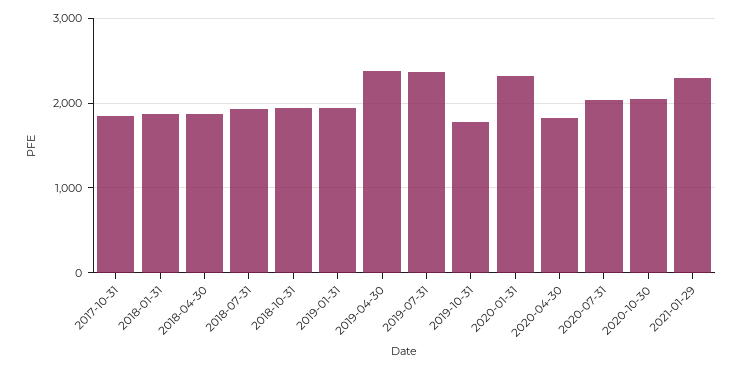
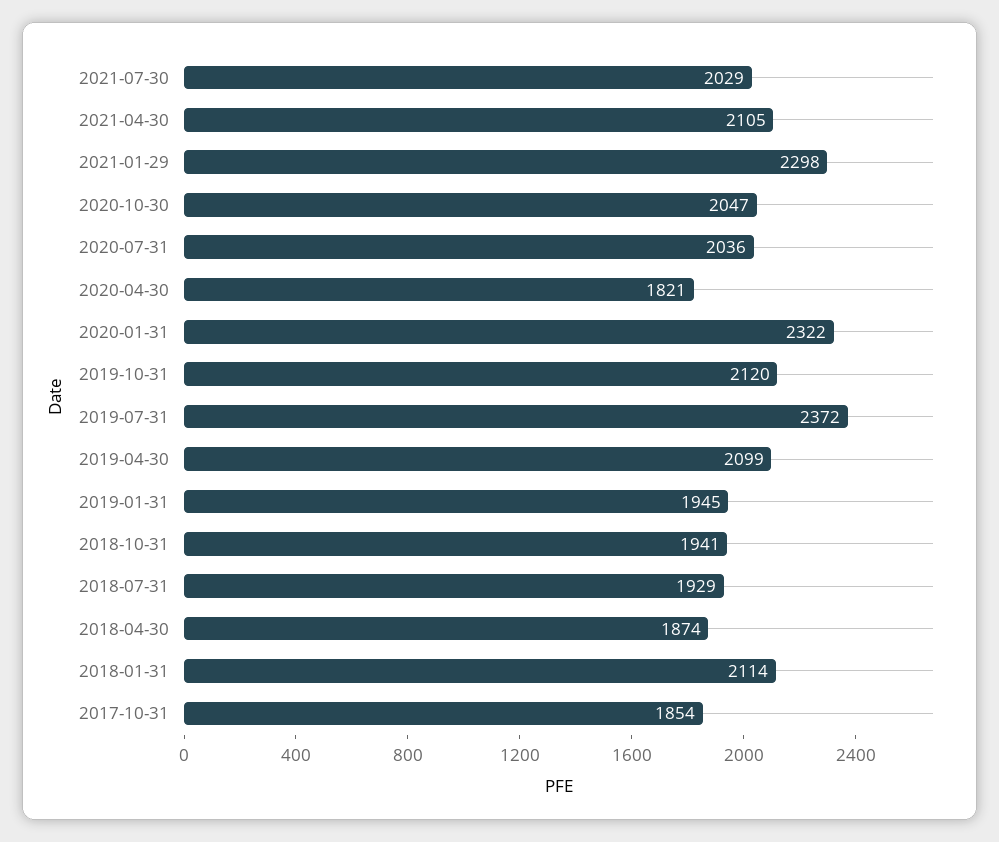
2018-01-31: 1900 -> 2114
2019-04-30: 2400 -> 2099
2019-10-31: 1800 -> 2120
2021-07-30: none -> 2029
2021-04-30: none -> 2105

